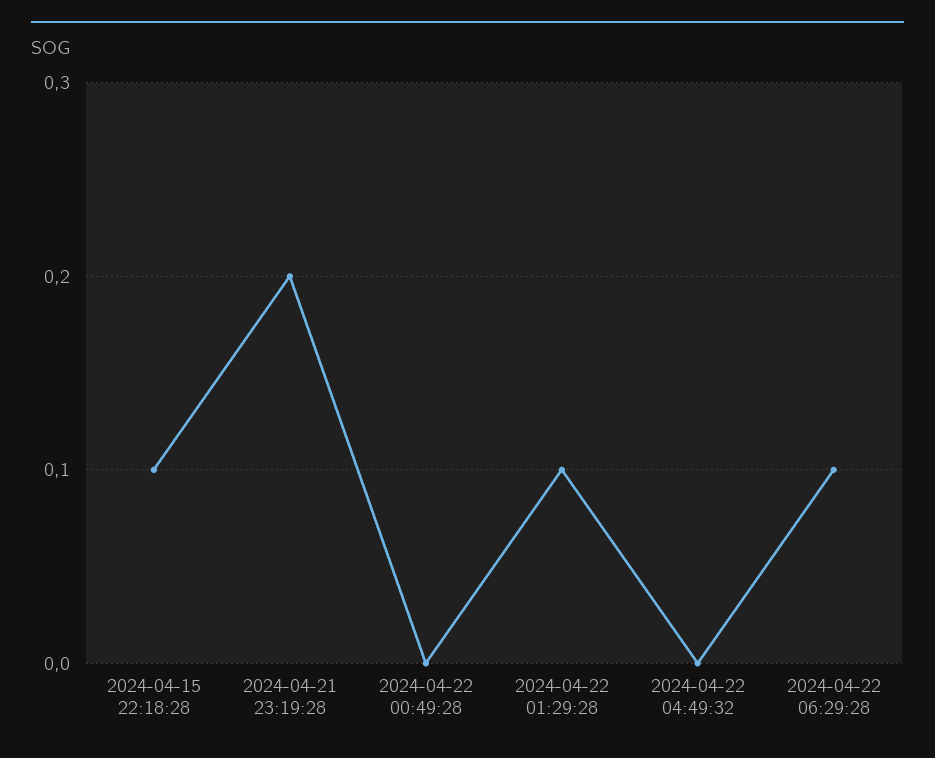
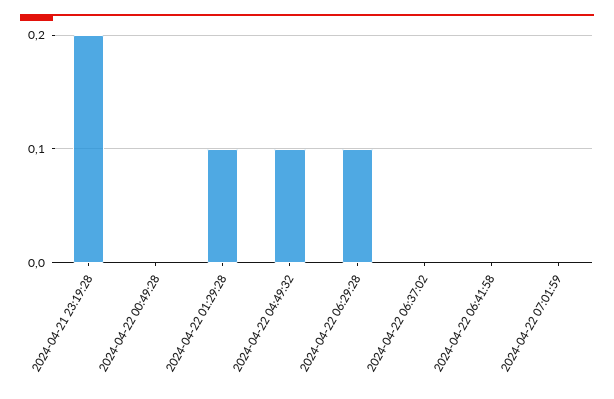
2024-04-15 22:18:28: 0.1 -> none
2024-04-22 04:49:32: 0 -> 0.1
2024-04-22 06:37:02: none -> 0
2024-04-22 06:41:58: none -> 0
2024-04-22 07:01:59: none -> 0

